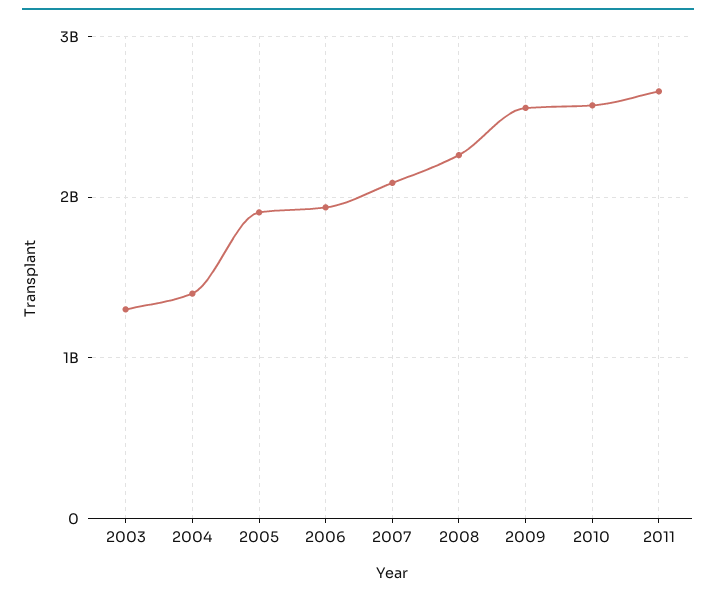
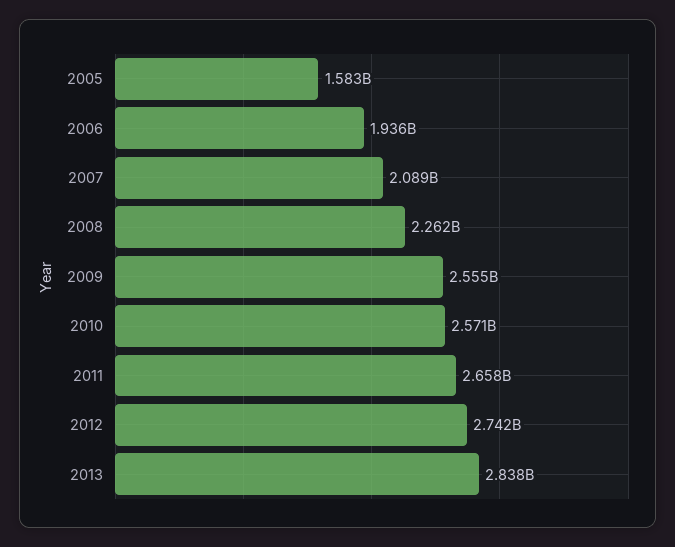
2003: 1300000000 -> none
2004: 1400000000 -> none
2005: 1900000000 -> 1583000000
2012: none -> 2742000000
2013: none -> 2838000000

